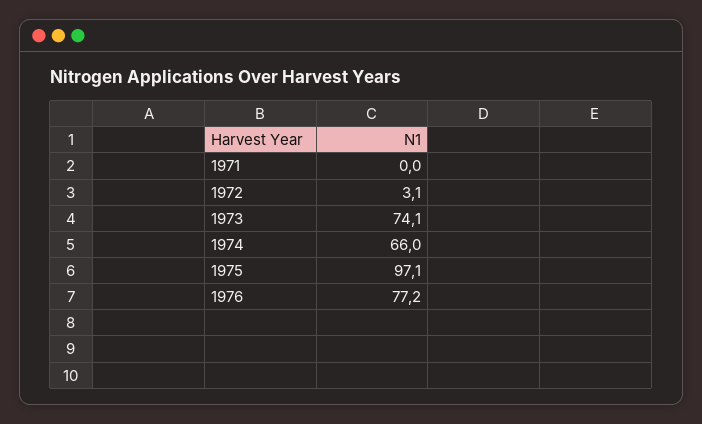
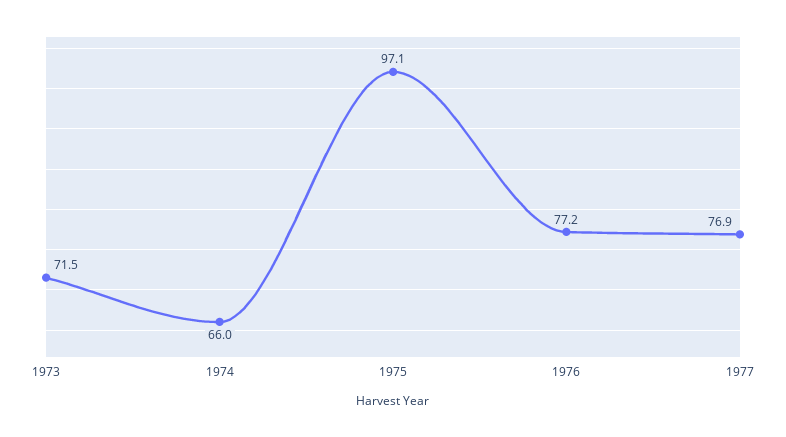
1971: 0 -> none
1972: 3.1 -> none
1973: 74.1 -> 71.5
1977: none -> 76.9

